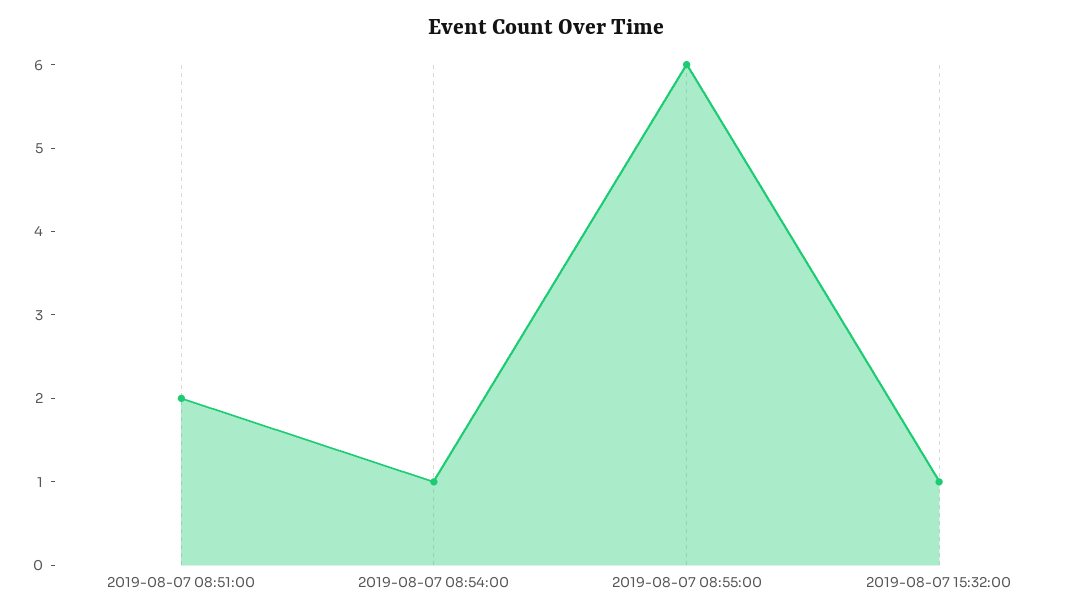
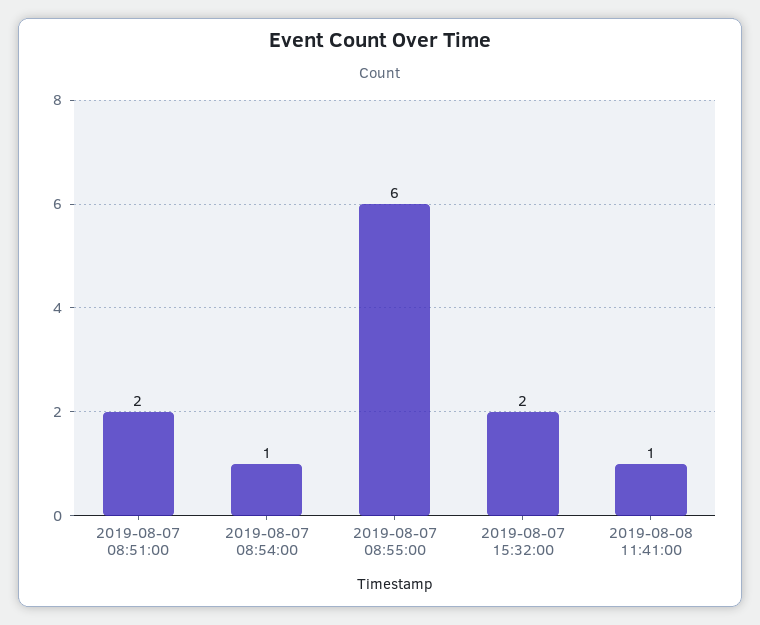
2019-08-07 15:32:00: 1 -> 2
2019-08-08 11:41:00: none -> 1

